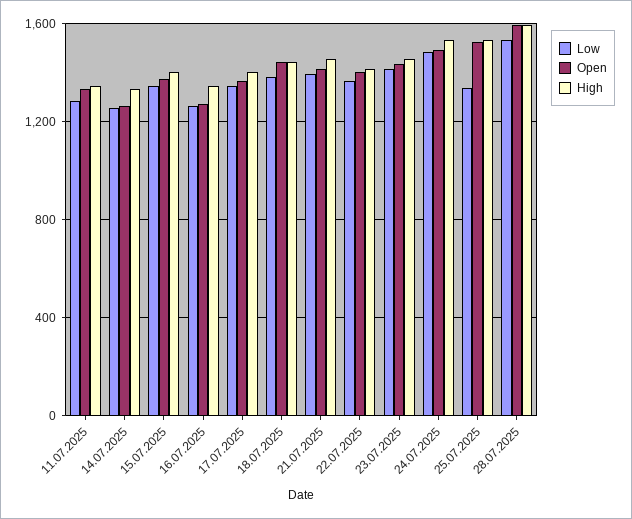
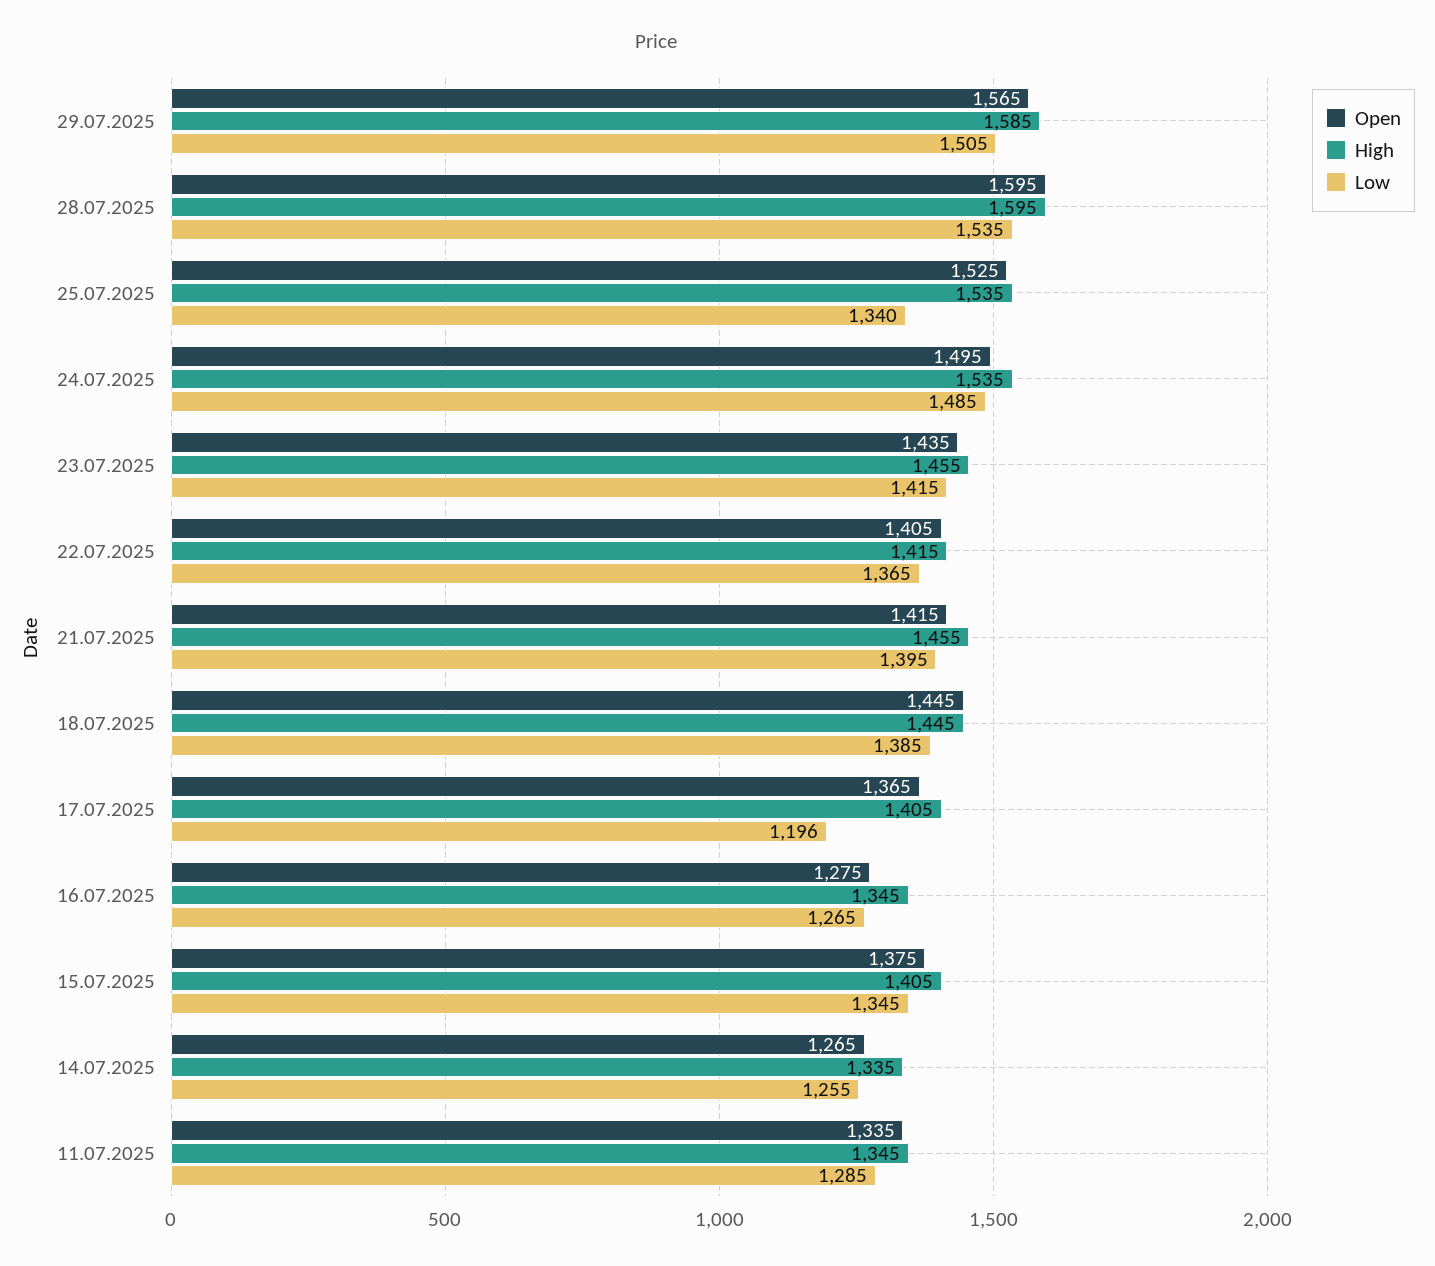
Low, 17.07.2025: 1350 -> 1196
Open, 29.07.2025: none -> 1565
High, 29.07.2025: none -> 1585
Low, 29.07.2025: none -> 1505

